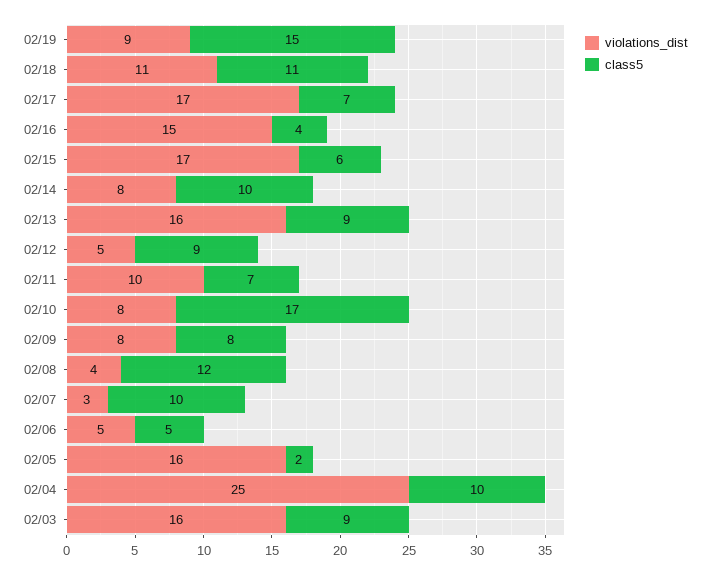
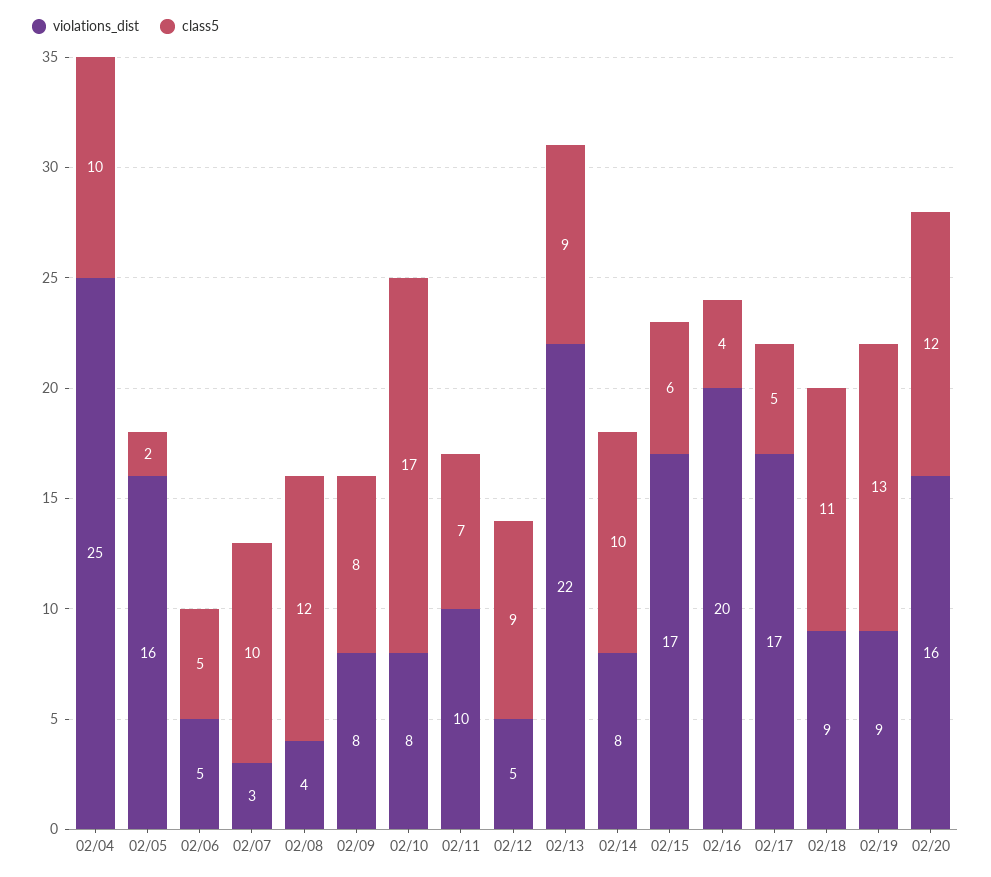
class5, 02/19: 15 -> 13
violations_dist, 02/18: 11 -> 9
class5, 02/17: 7 -> 5
violations_dist, 02/16: 15 -> 20
violations_dist, 02/13: 16 -> 22
violations_dist, 02/03: 16 -> none
class5, 02/03: 9 -> none
violations_dist, 02/20: none -> 16
class5, 02/20: none -> 12

